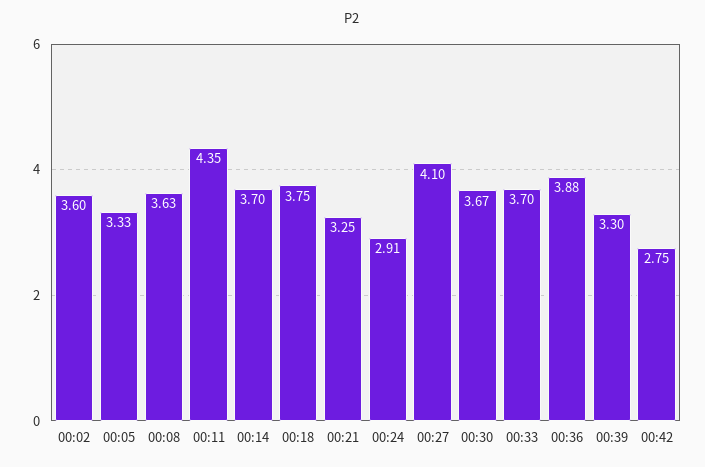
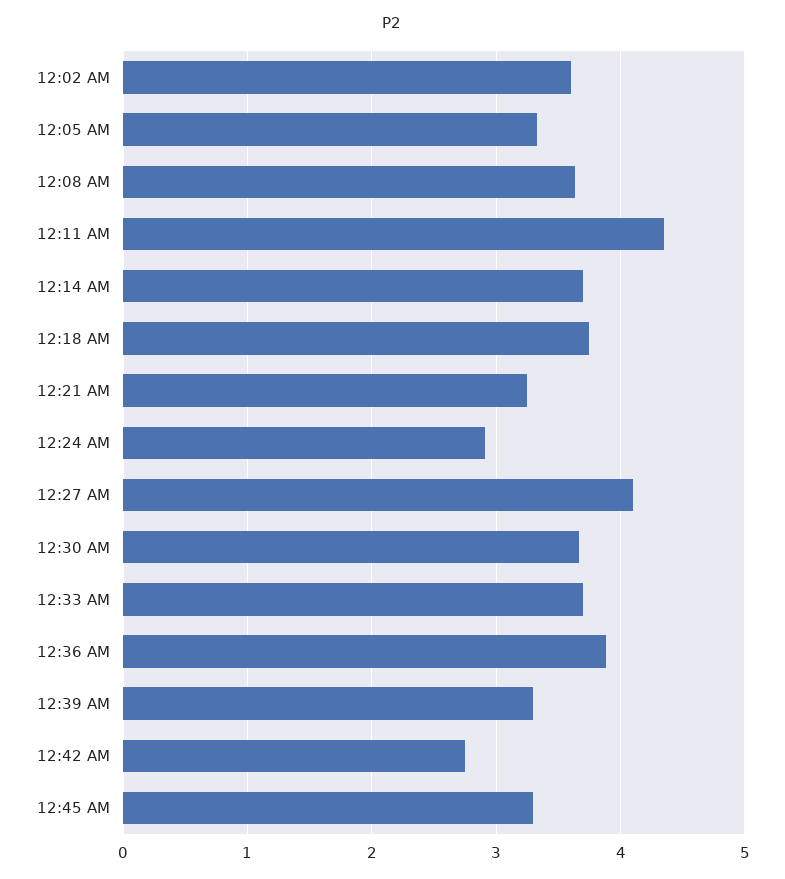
12:45 AM: none -> 3.3

